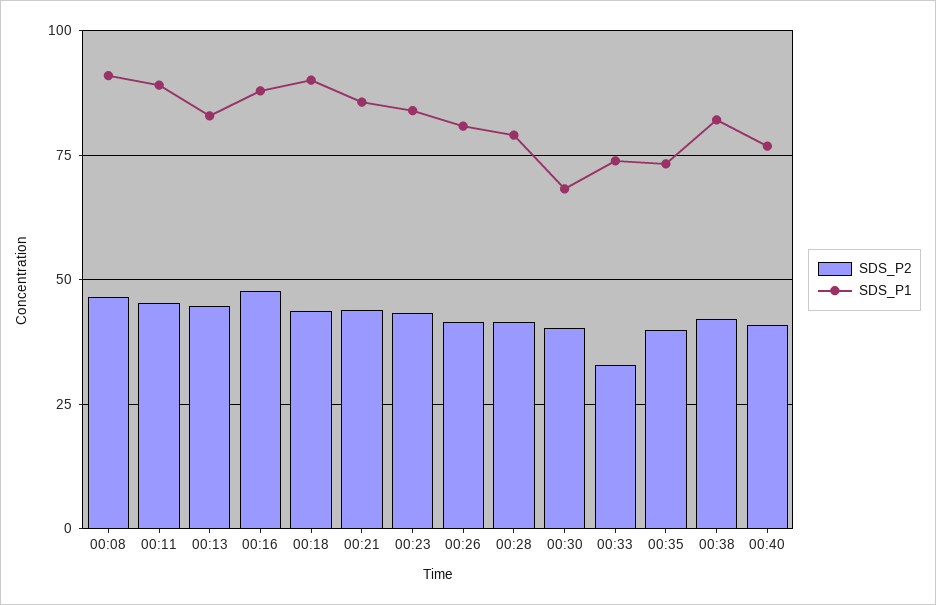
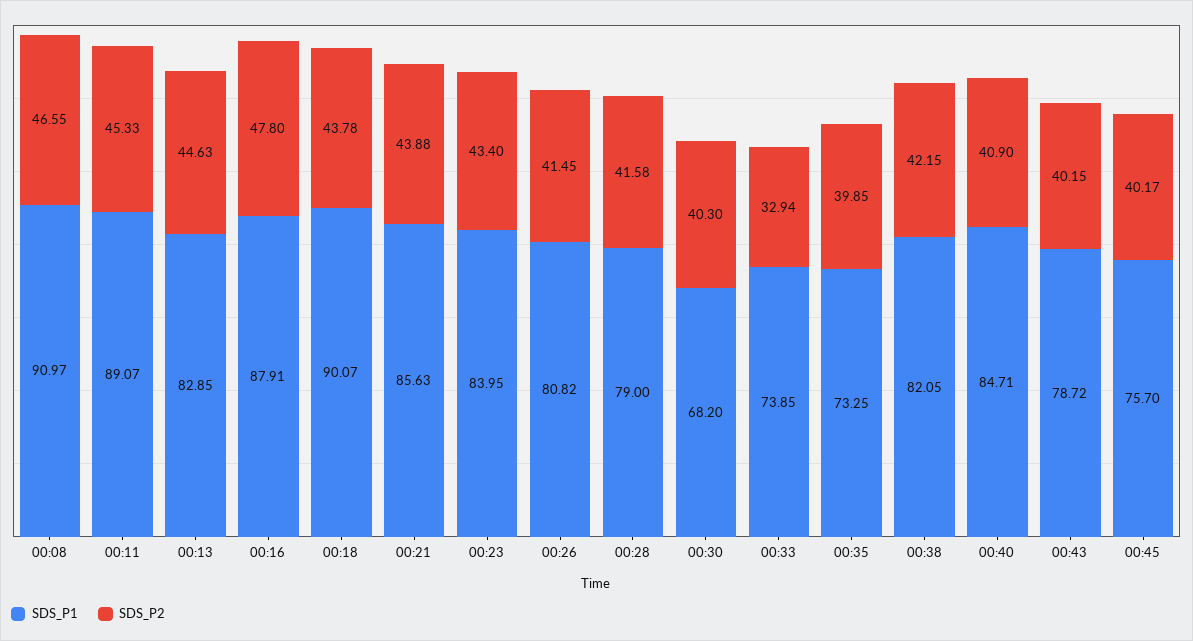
SDS_P1, 00:40: 77.5 -> 84.71
SDS_P1, 00:43: none -> 78.72
SDS_P2, 00:43: none -> 40.15
SDS_P1, 00:45: none -> 75.7
SDS_P2, 00:45: none -> 40.17

